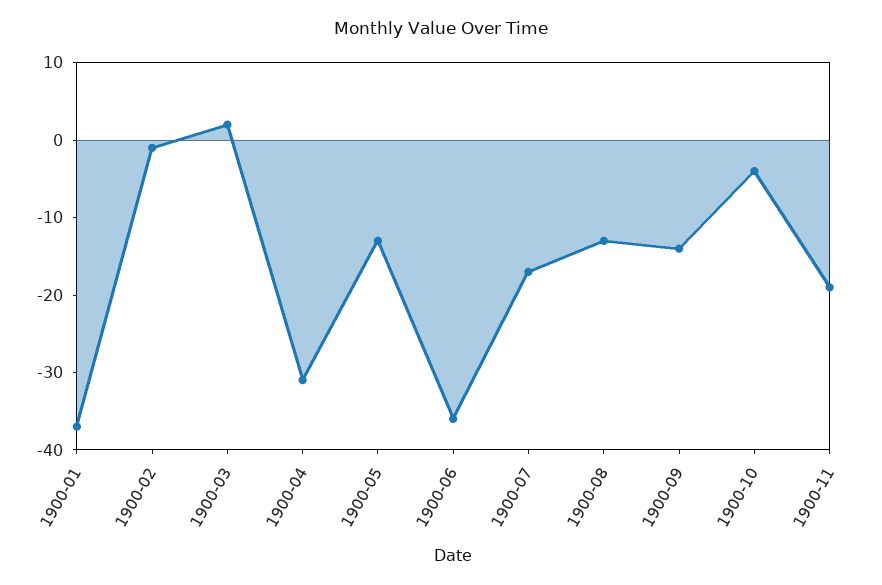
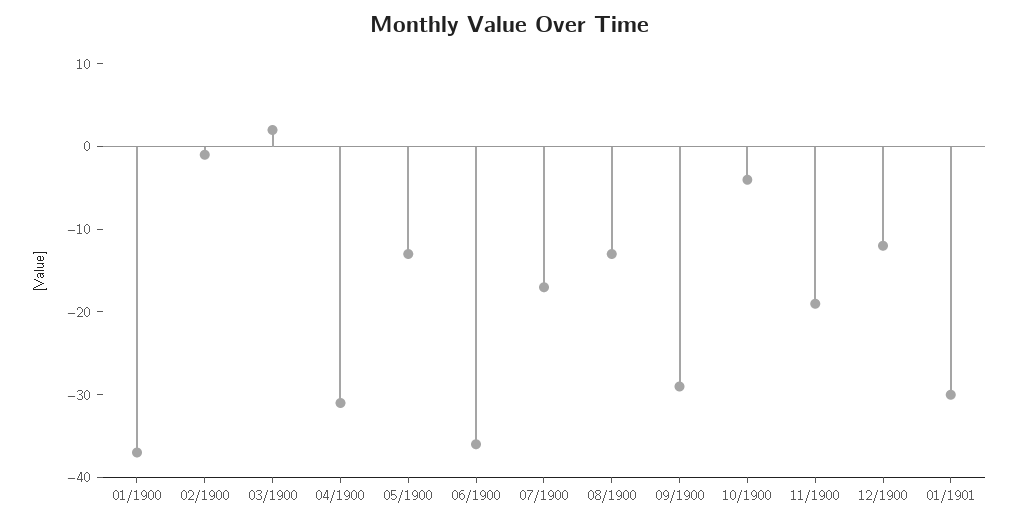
1900-09: -15 -> -29
12/1900: none -> -12
01/1901: none -> -30

